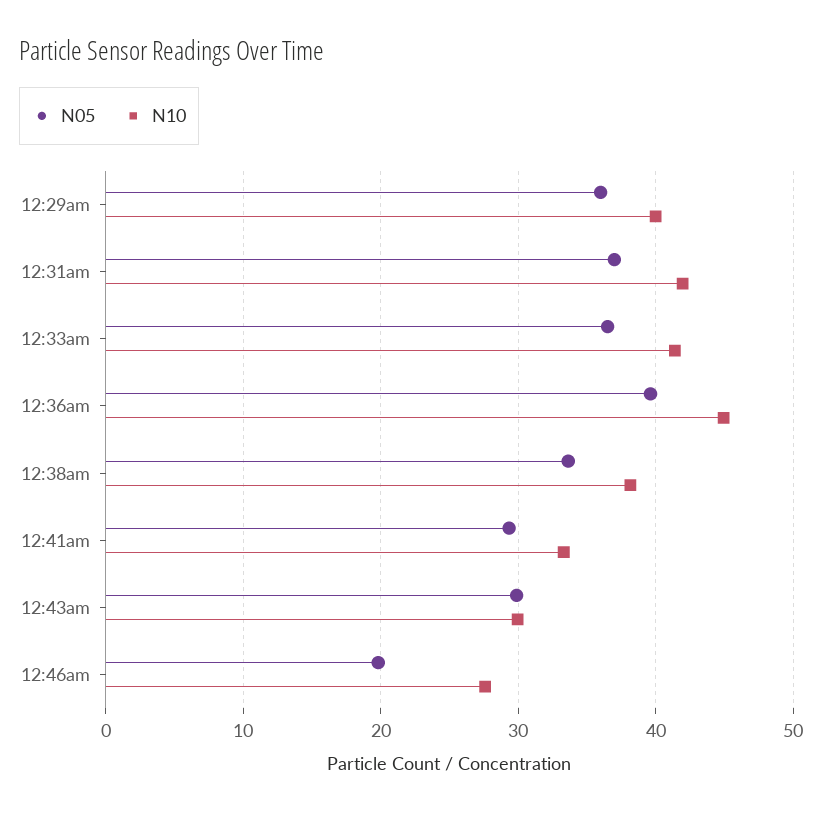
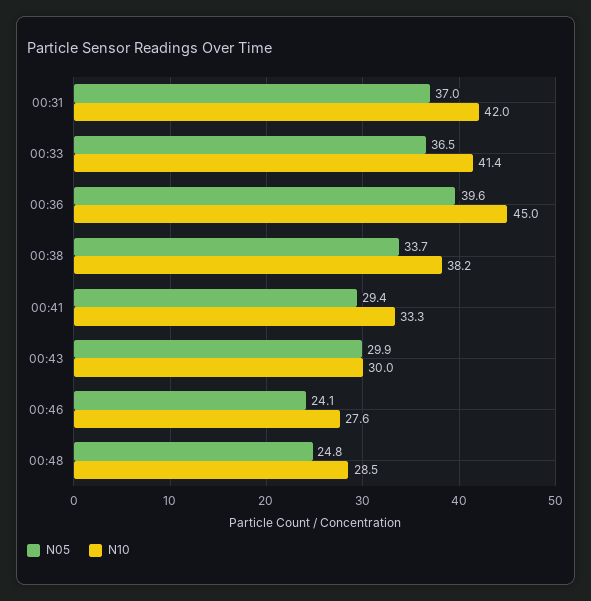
N05, 12:29am: 36 -> none
N10, 12:29am: 40 -> none
N05, 12:46am: 20 -> 24.1
N05, 00:48: none -> 24.8
N10, 00:48: none -> 28.5

